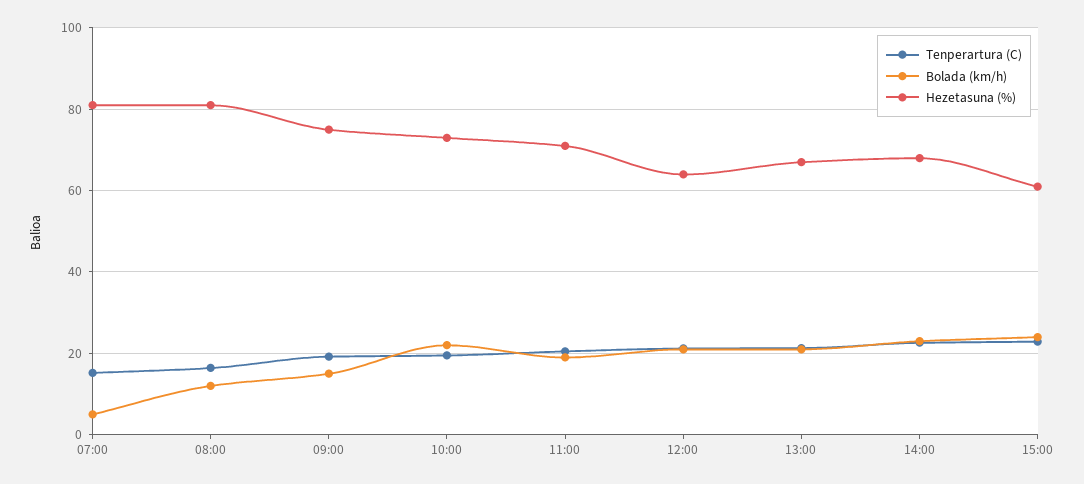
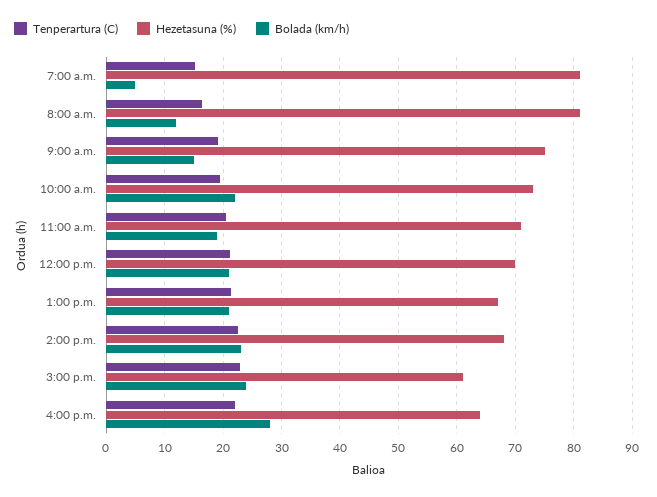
Hezetasuna (%), 12:00: 64 -> 70
Tenperartura (C), 4:00 p.m.: none -> 22
Hezetasuna (%), 4:00 p.m.: none -> 64
Bolada (km/h), 4:00 p.m.: none -> 28

